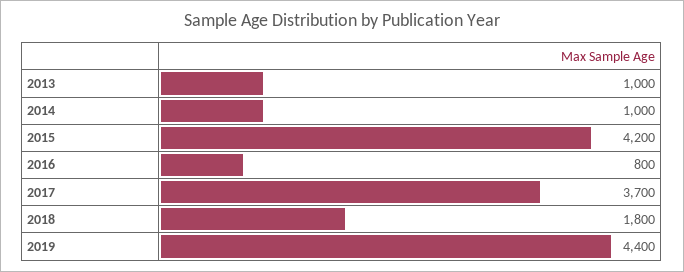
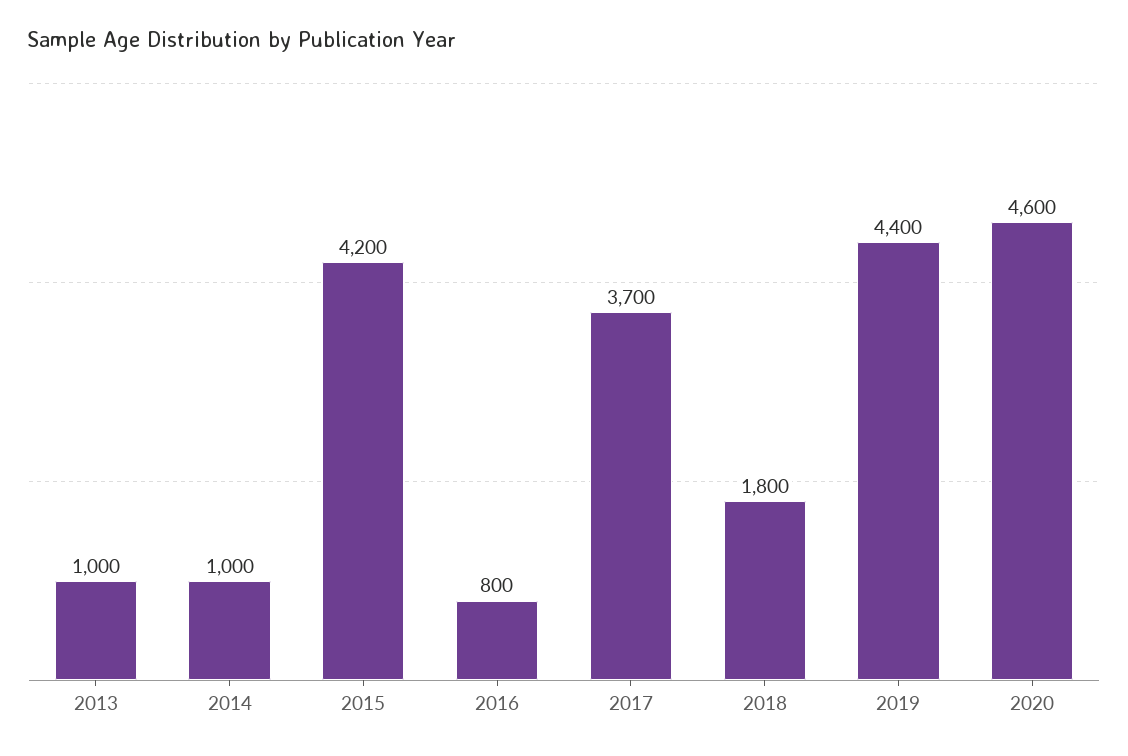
2020: none -> 4600

